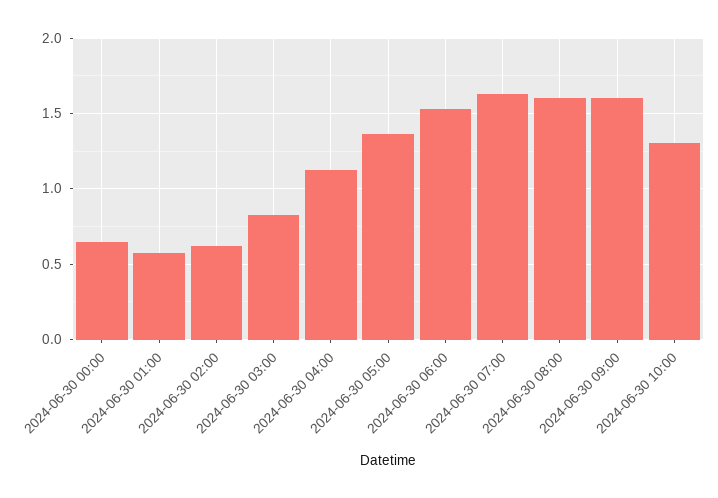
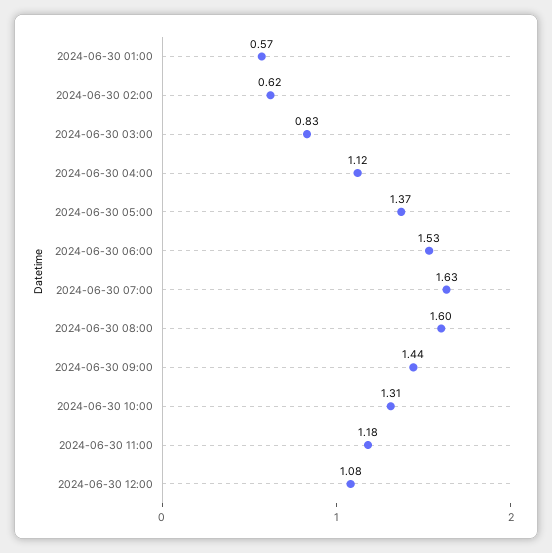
2024-06-30 00:00: 0.65 -> none
2024-06-30 09:00: 1.6 -> 1.44
2024-06-30 11:00: none -> 1.18
2024-06-30 12:00: none -> 1.08

